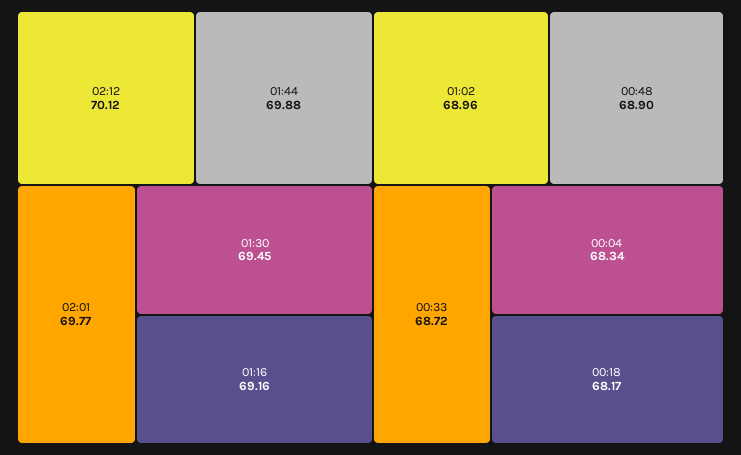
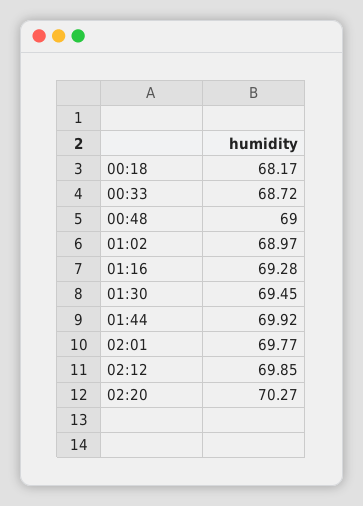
02:12: 70.12 -> 69.85
01:44: 69.88 -> 69.92
01:16: 69.16 -> 69.28
01:02: 68.96 -> 68.97
00:48: 68.9 -> 69
00:04: 68.34 -> none
02:20: none -> 70.27

